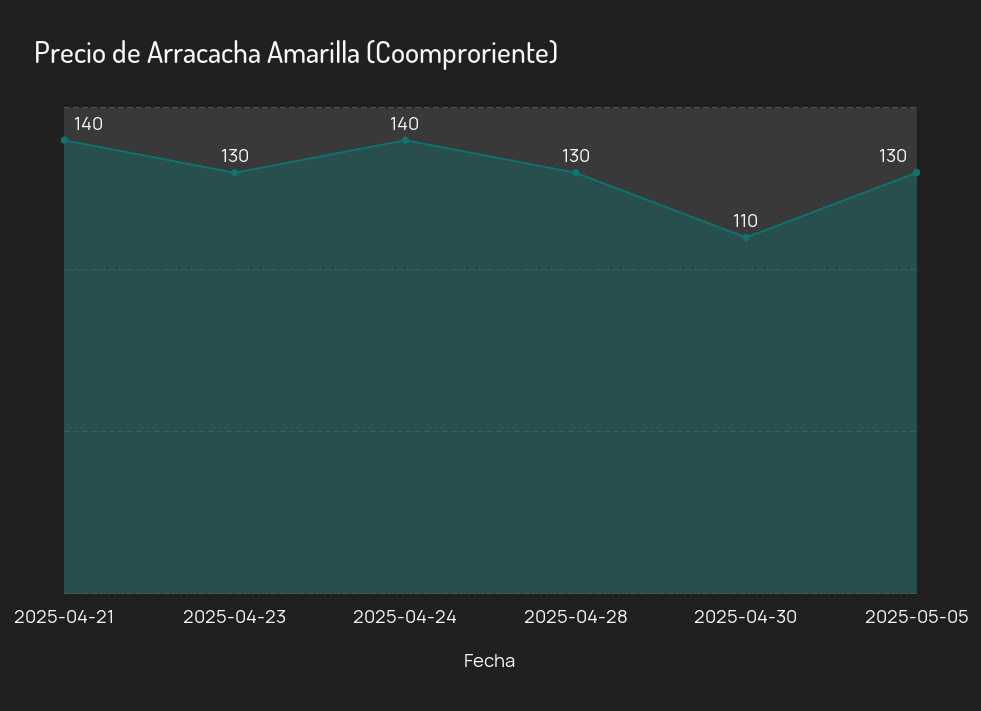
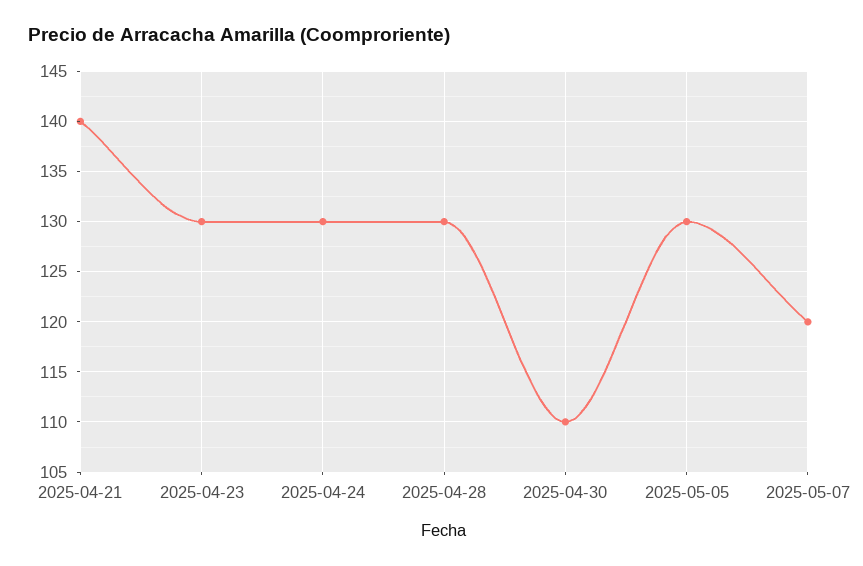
2025-04-24: 140 -> 130
2025-05-07: none -> 120

